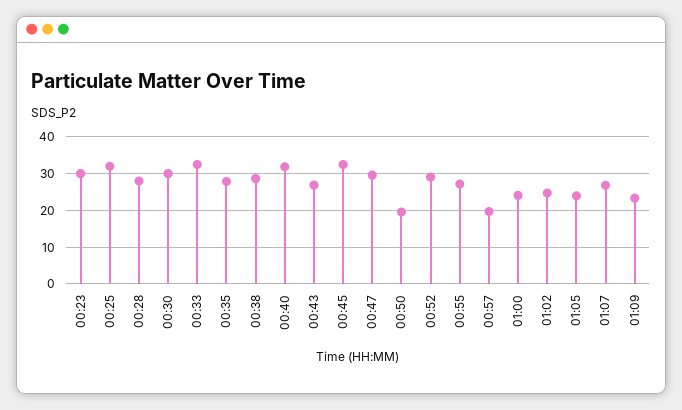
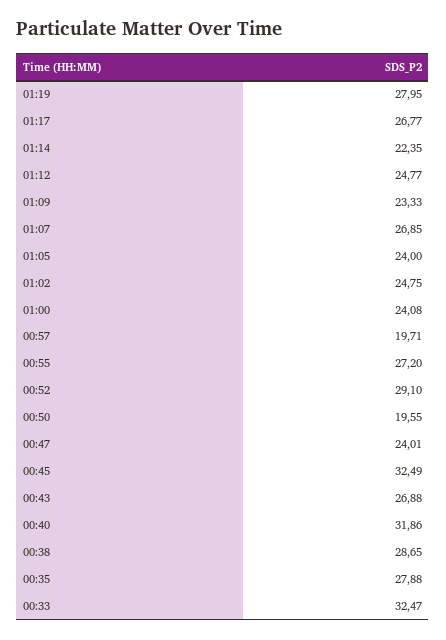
00:23: 30 -> none
00:25: 32 -> none
00:28: 28 -> none
00:30: 30 -> none
00:47: 30 -> 24.01
01:19: none -> 27.95
01:17: none -> 26.77
01:14: none -> 22.35
01:12: none -> 24.77

